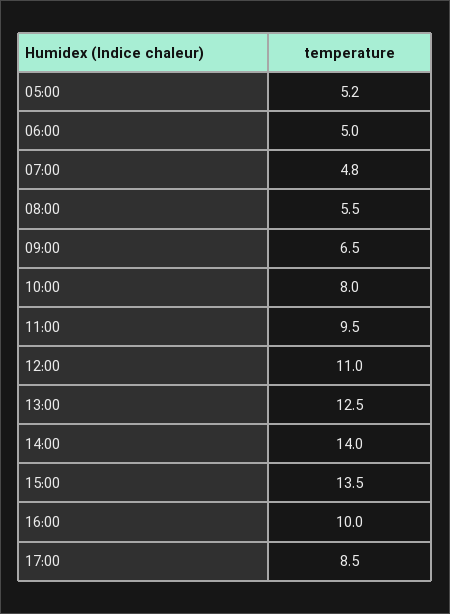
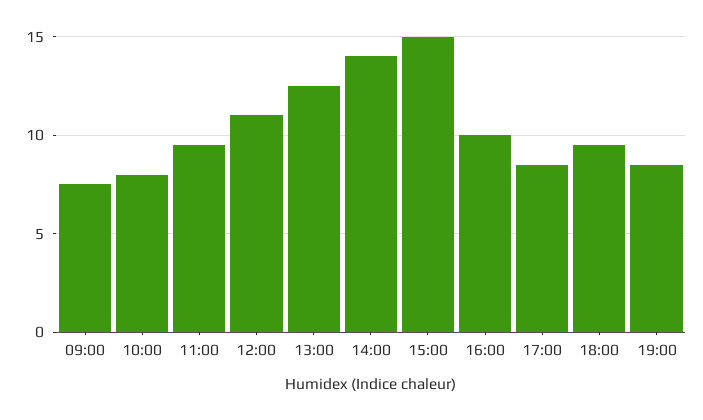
05:00: 5.2 -> none
06:00: 5 -> none
07:00: 4.8 -> none
08:00: 5.5 -> none
09:00: 6.5 -> 7.5
15:00: 13.5 -> 15
18:00: none -> 9.5
19:00: none -> 8.5

